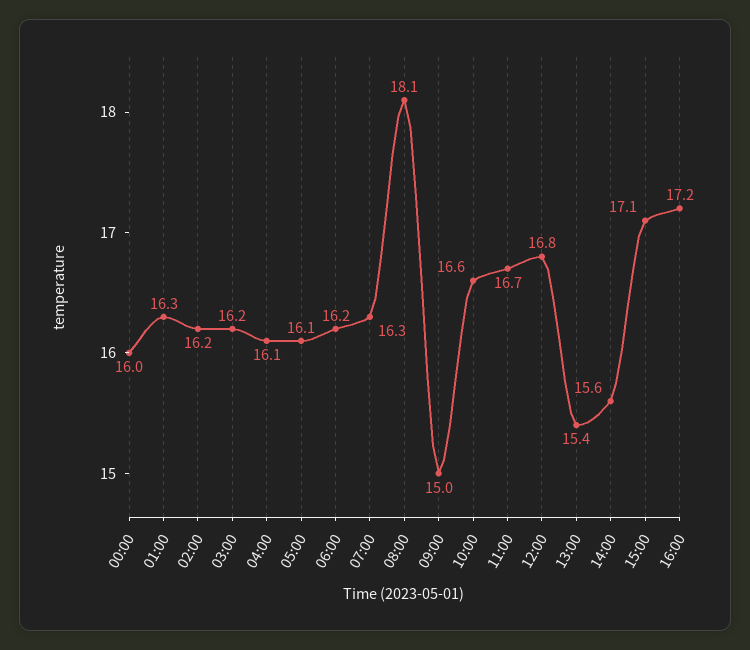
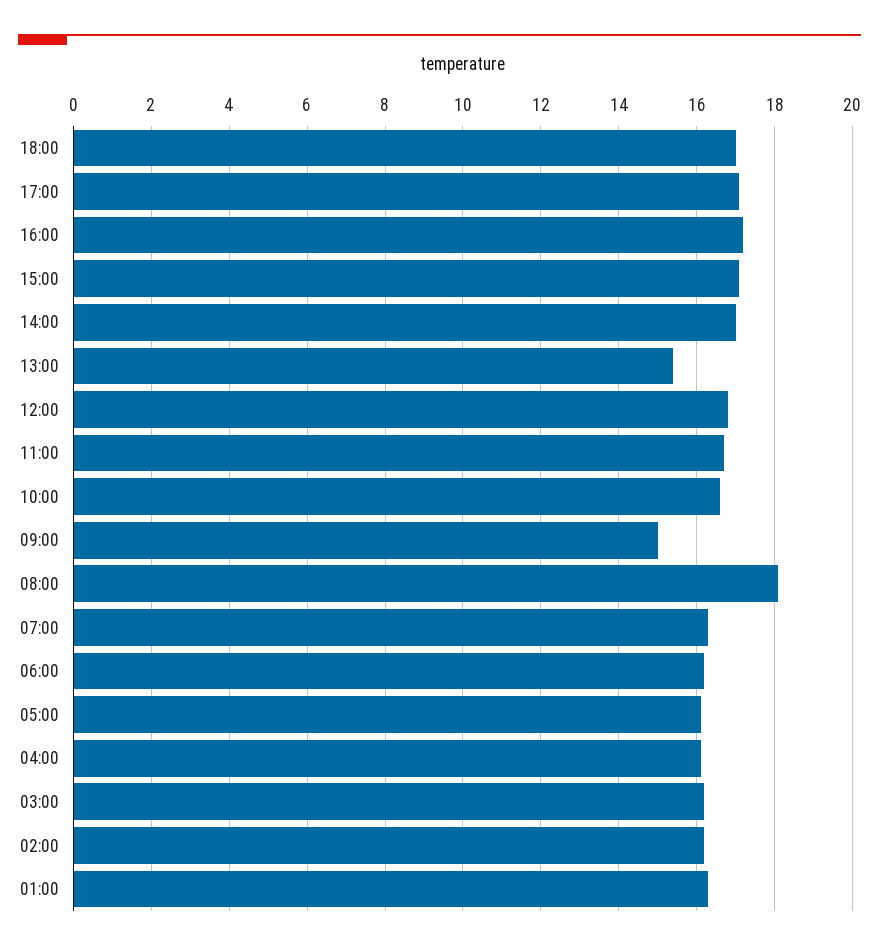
00:00: 16 -> none
14:00: 15.6 -> 17
18:00: none -> 17
17:00: none -> 17

